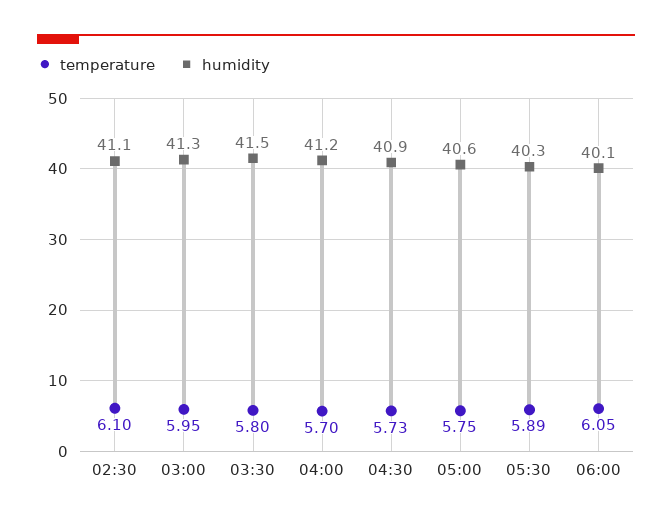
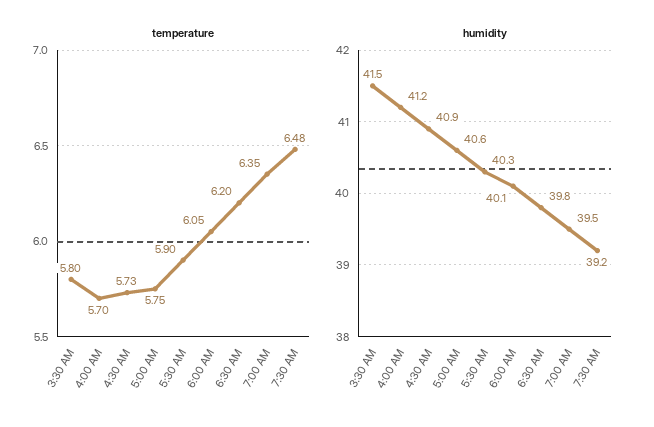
temperature, 02:30: 6.1 -> none
humidity, 02:30: 41.1 -> none
temperature, 03:00: 5.95 -> none
humidity, 03:00: 41.3 -> none
temperature, 05:30: 5.89 -> 5.9
temperature, 6:30 AM: none -> 6.2
temperature, 7:00 AM: none -> 6.35
temperature, 7:30 AM: none -> 6.48
humidity, 6:30 AM: none -> 39.8
humidity, 7:00 AM: none -> 39.5
humidity, 7:30 AM: none -> 39.2

